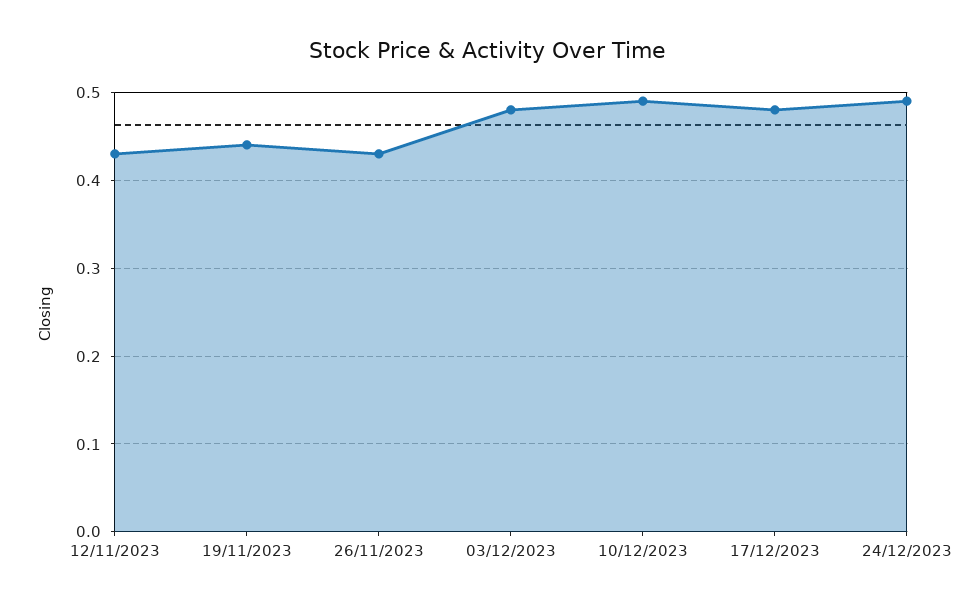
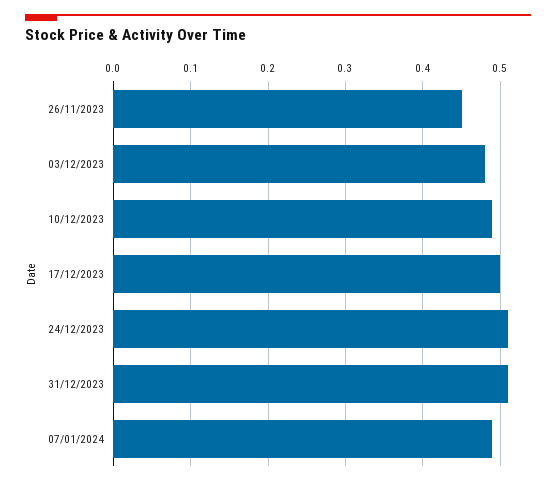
12/11/2023: 0.43 -> none
19/11/2023: 0.44 -> none
26/11/2023: 0.43 -> 0.45
17/12/2023: 0.48 -> 0.5
24/12/2023: 0.49 -> 0.51
31/12/2023: none -> 0.51
07/01/2024: none -> 0.49

